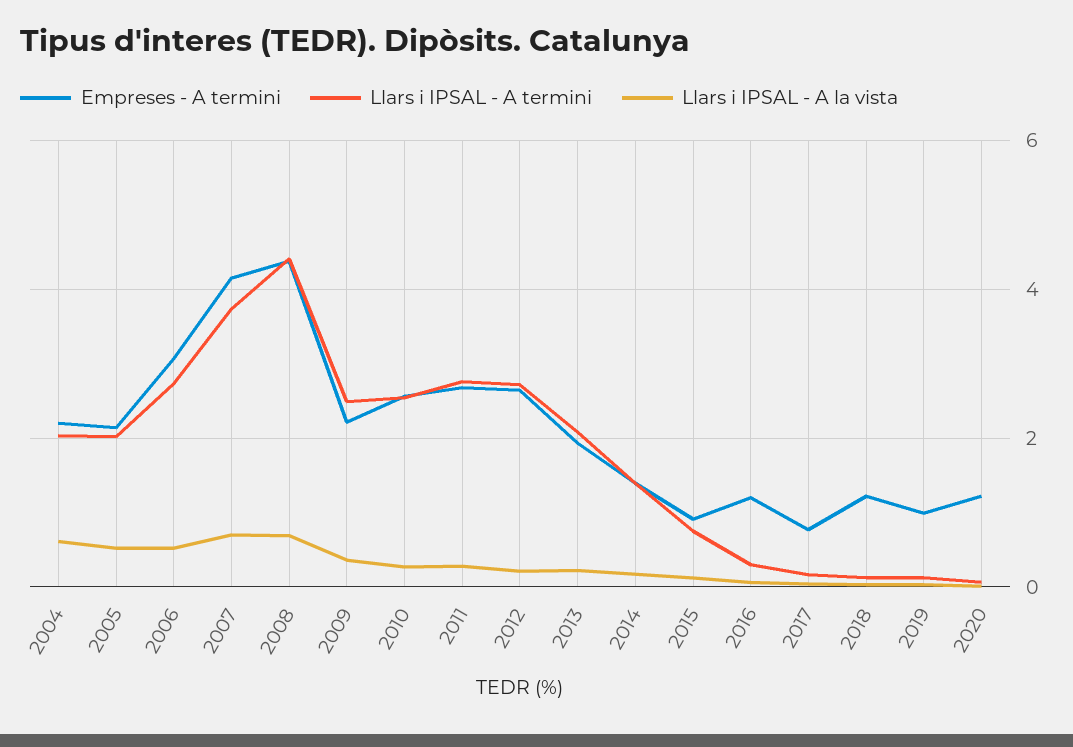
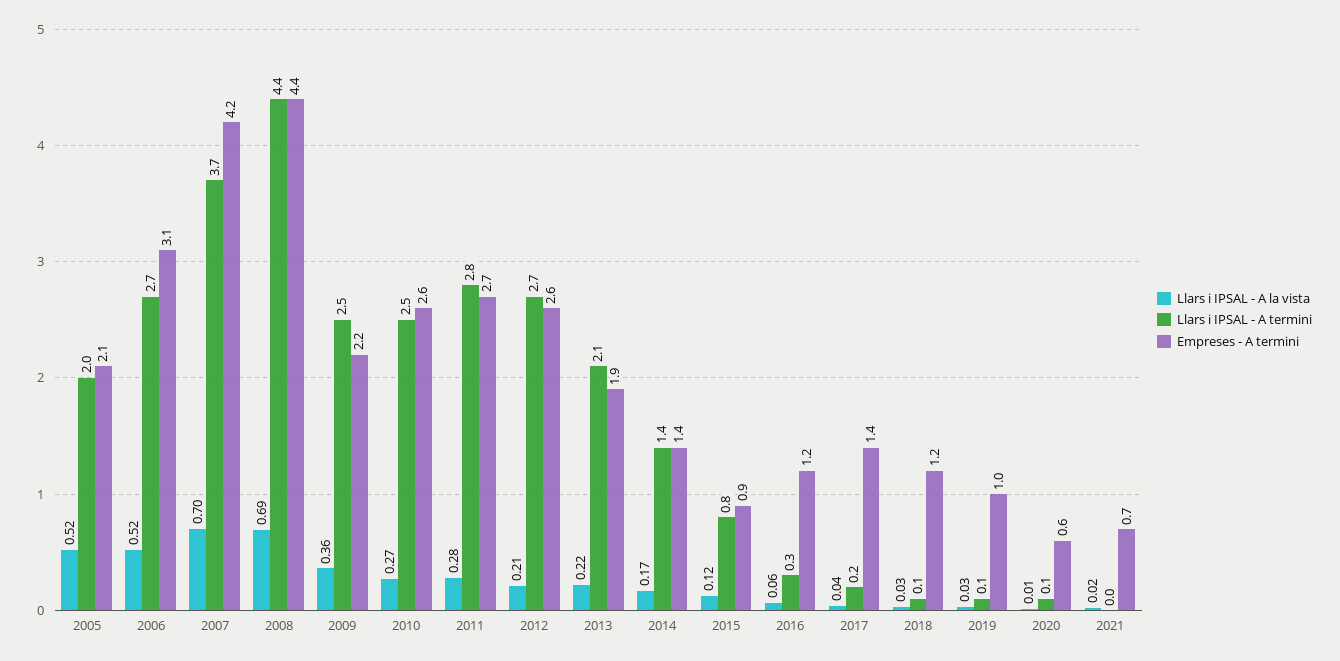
Empreses - A termini, 2004: 2.2 -> none
Llars i IPSAL - A termini, 2004: 2 -> none
Llars i IPSAL - A la vista, 2004: 0.6 -> none
Empreses - A termini, 2017: 0.8 -> 1.4
Empreses - A termini, 2020: 1.2 -> 0.6
Llars i IPSAL - A la vista, 2021: none -> 0.02
Llars i IPSAL - A termini, 2021: none -> 0
Empreses - A termini, 2021: none -> 0.7

